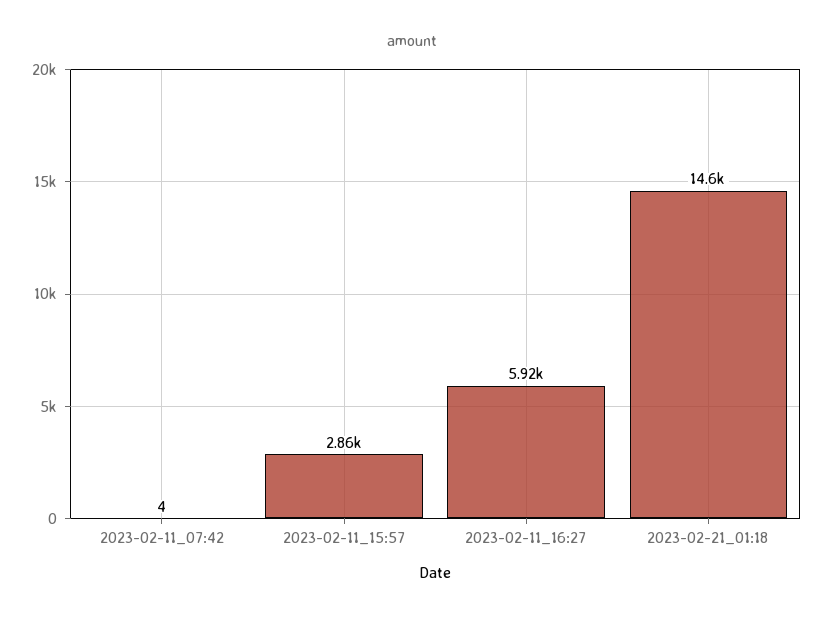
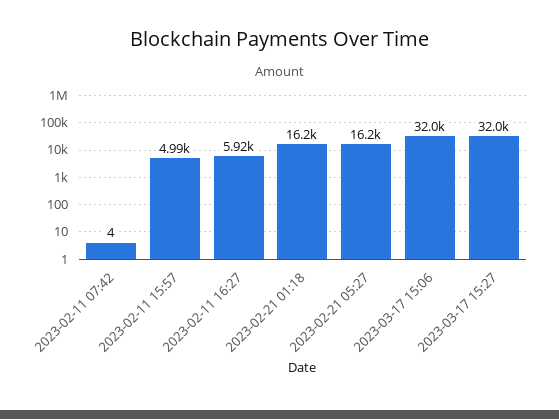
2023-02-11_15:57: 2860 -> 4990
2023-02-21_01:18: 14600 -> 16200
2023-02-21 05:27: none -> 16200
2023-03-17 15:06: none -> 32000
2023-03-17 15:27: none -> 32000

